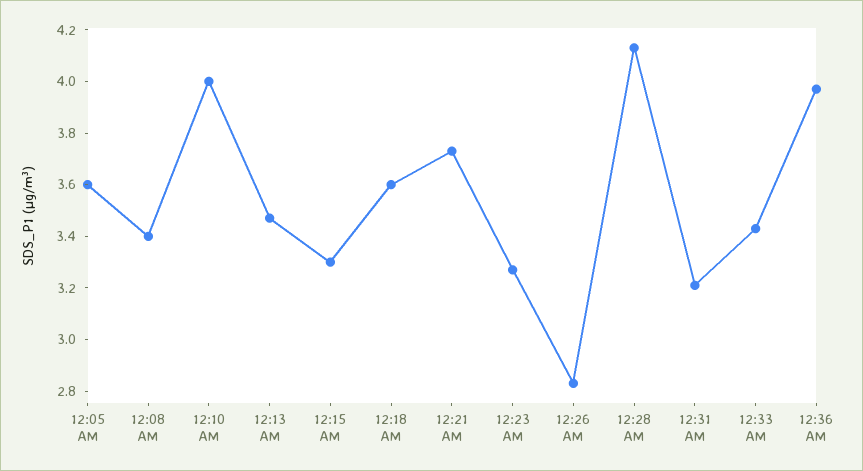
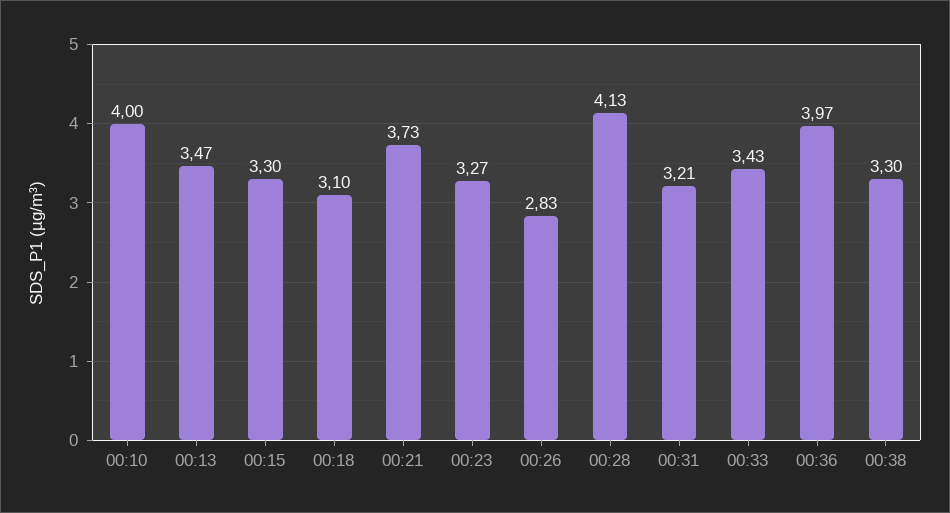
12:05 AM: 3.6 -> none
12:08 AM: 3.4 -> none
12:18 AM: 3.6 -> 3.1
00:38: none -> 3.3

